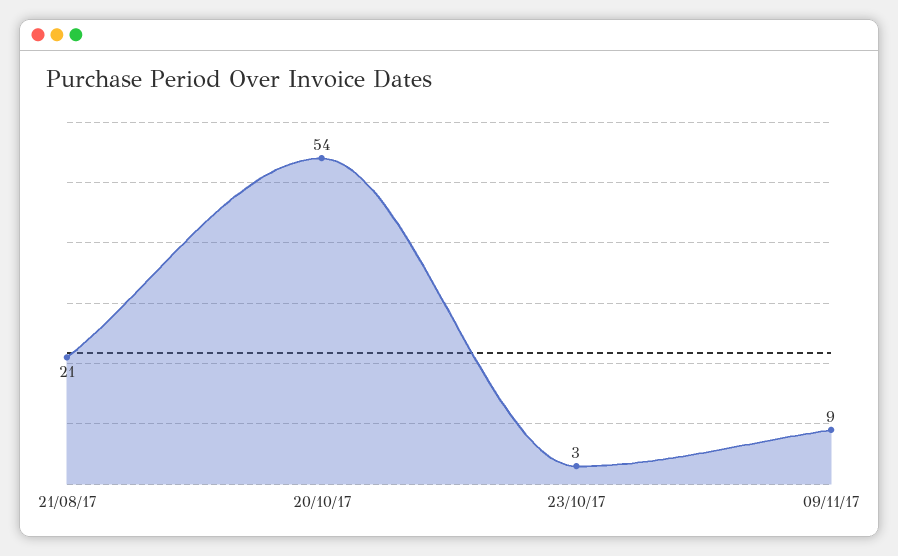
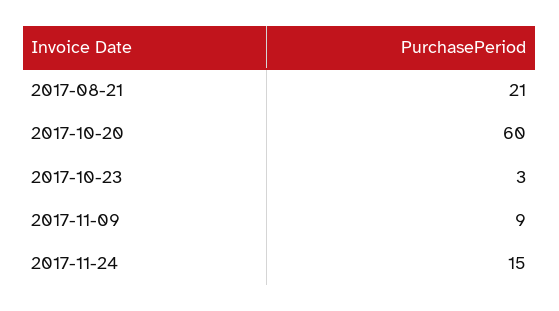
20/10/17: 54 -> 60
2017-11-24: none -> 15

